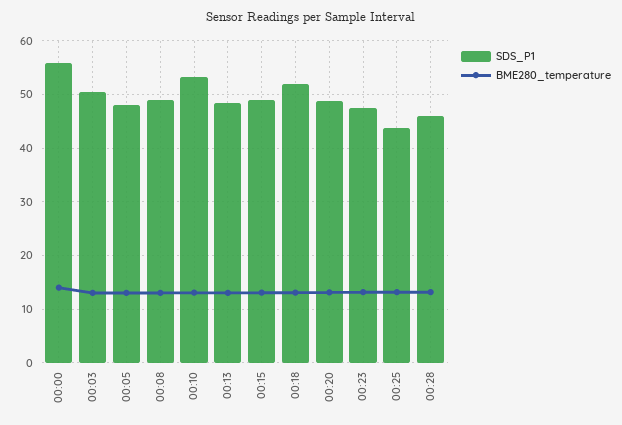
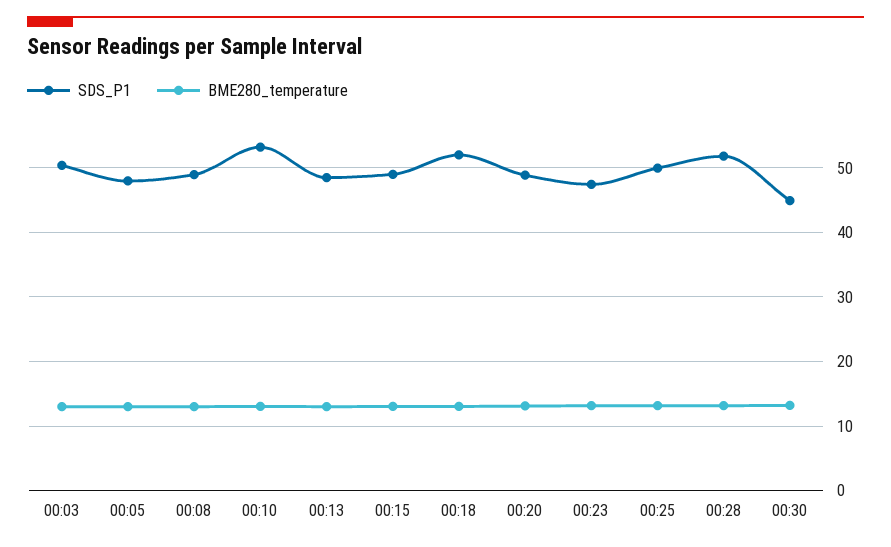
SDS_P1, 00:00: 56 -> none
BME280_temperature, 00:00: 14 -> none
SDS_P1, 00:25: 44 -> 50
SDS_P1, 00:28: 46 -> 52
SDS_P1, 00:30: none -> 45
BME280_temperature, 00:30: none -> 13

